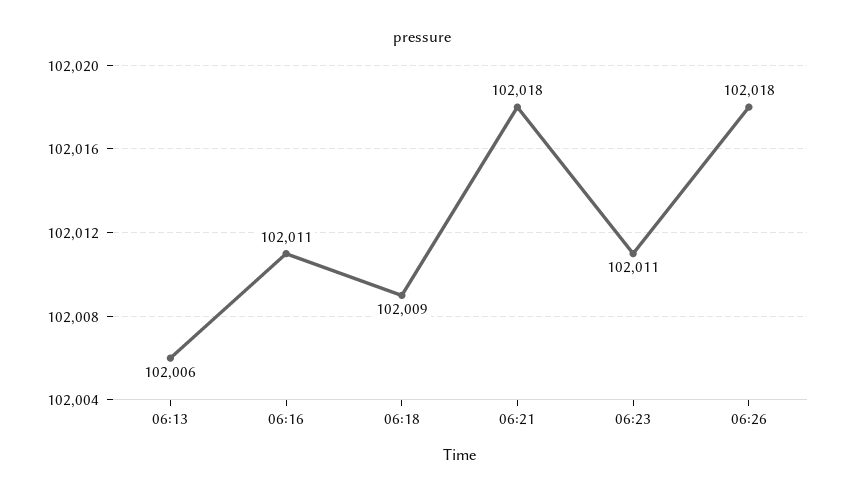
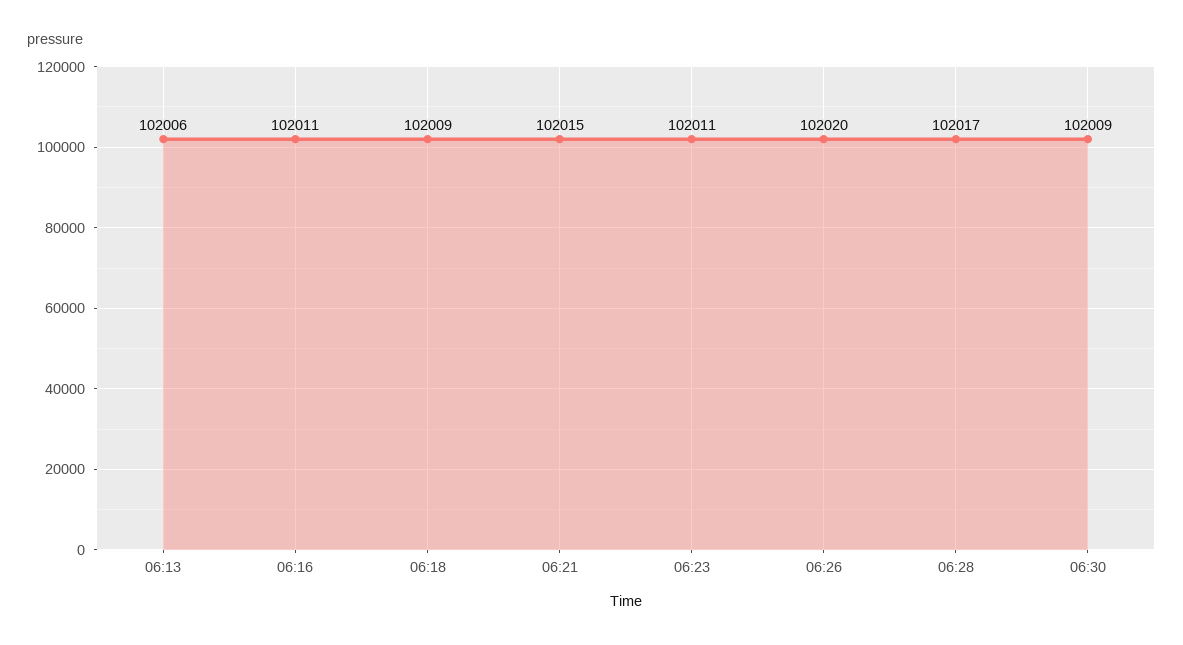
06:21: 102018 -> 102015
06:26: 102018 -> 102020
06:28: none -> 102017
06:30: none -> 102009

